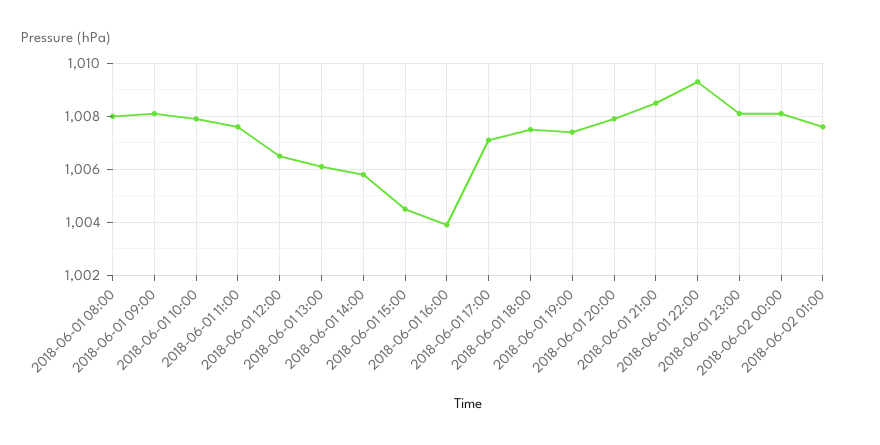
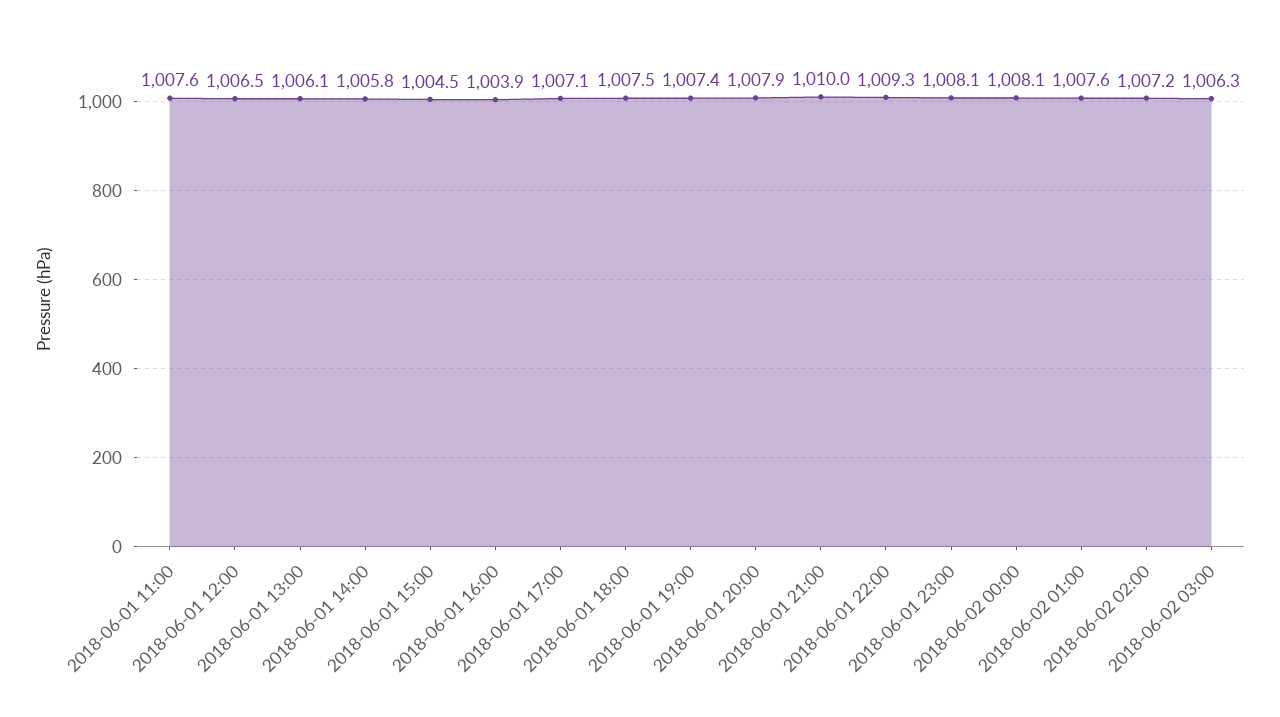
2018-06-01 08:00: 1008 -> none
2018-06-01 09:00: 1008 -> none
2018-06-01 10:00: 1008 -> none
2018-06-01 21:00: 1008.5 -> 1010
2018-06-02 02:00: none -> 1007.2
2018-06-02 03:00: none -> 1006.3

